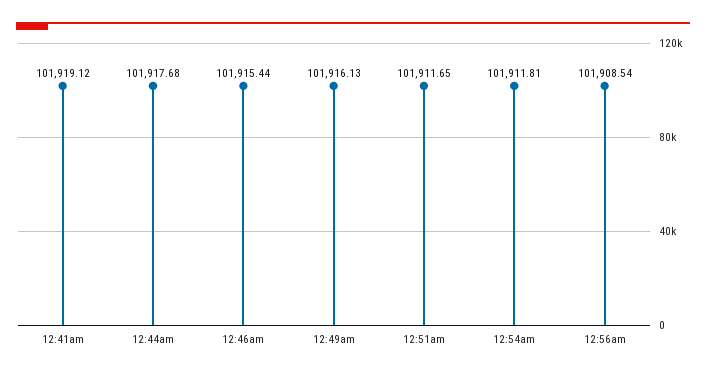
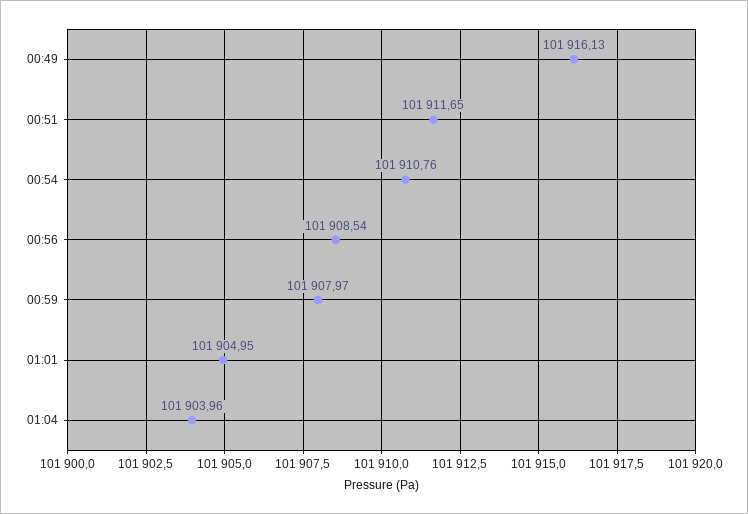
12:41am: 101919.12 -> none
12:44am: 101917.68 -> none
12:46am: 101915.44 -> none
12:54am: 101911.81 -> 101910.76
00:59: none -> 101907.97
01:01: none -> 101904.95
01:04: none -> 101903.96

